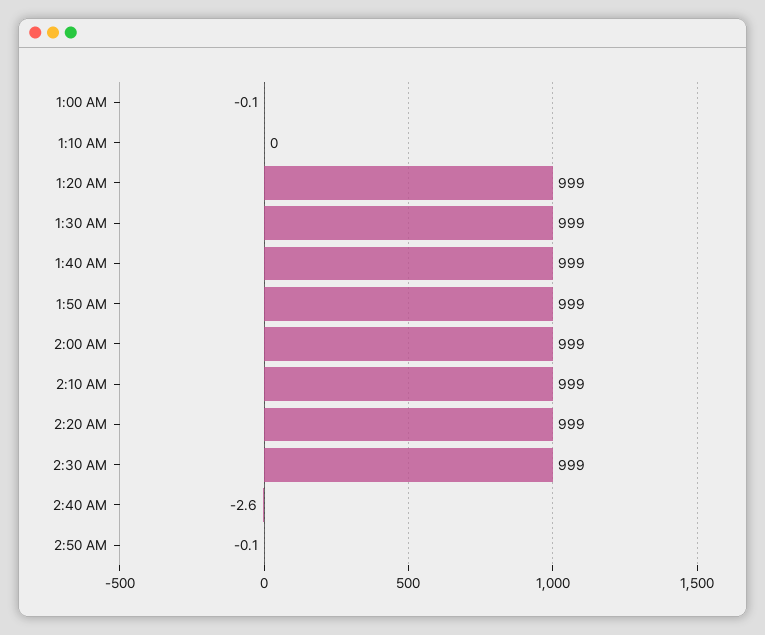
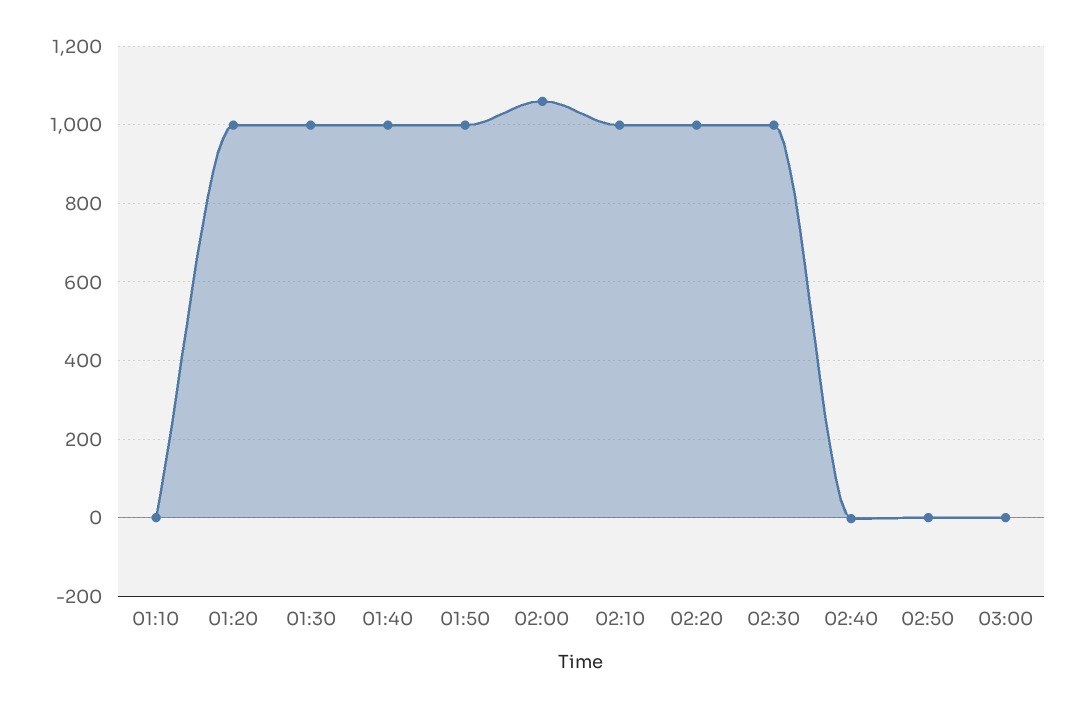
1:00 AM: -0.1 -> none
2:00 AM: 999 -> 1060
03:00: none -> 0

